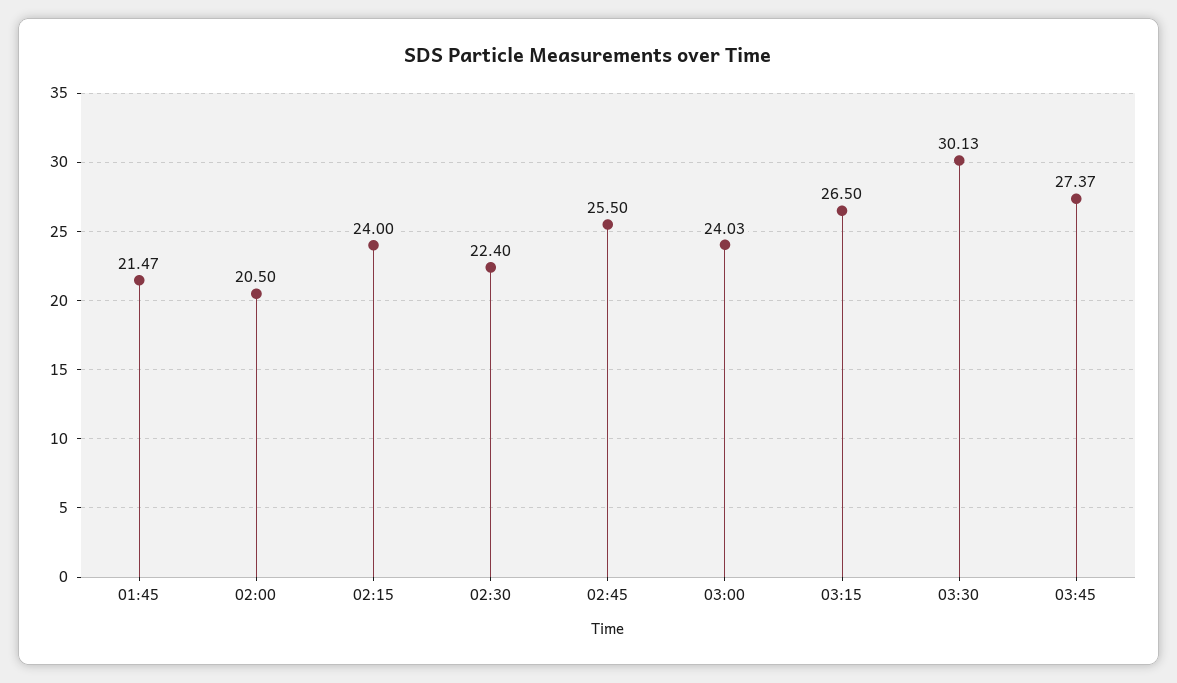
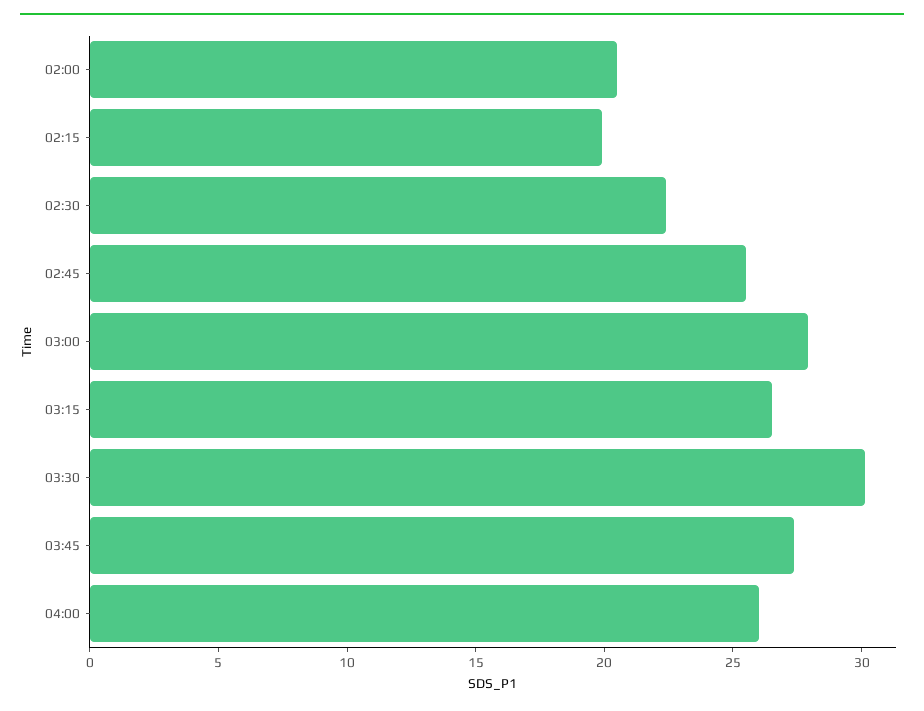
01:45: 21.47 -> none
02:15: 24 -> 20
03:00: 24.03 -> 28
04:00: none -> 26

